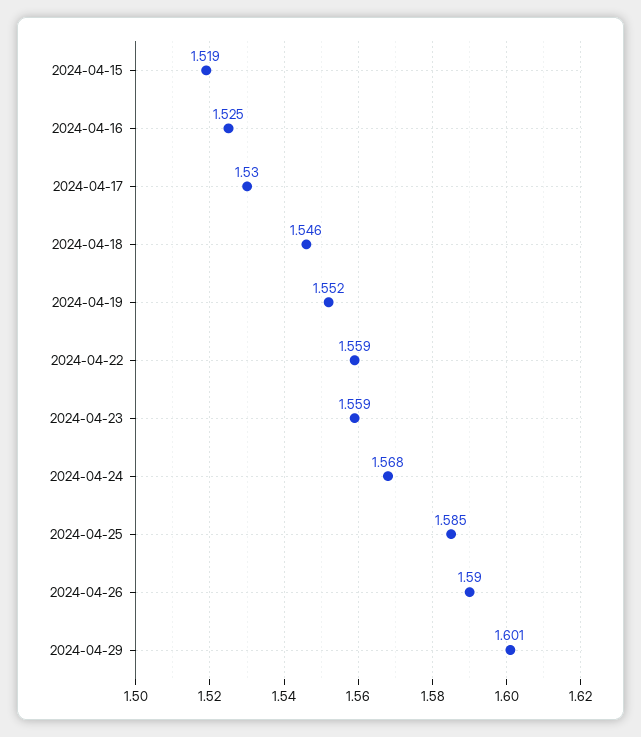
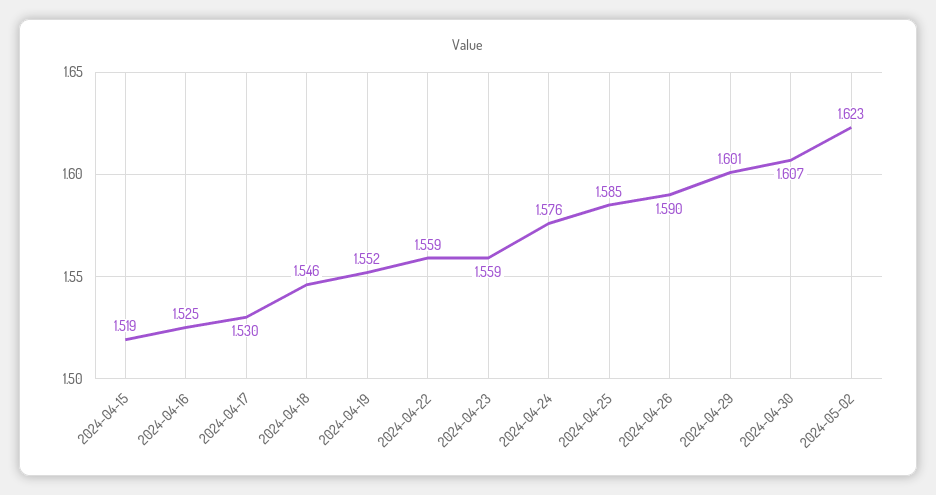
2024-04-24: 1.568 -> 1.576
2024-04-30: none -> 1.607
2024-05-02: none -> 1.623

